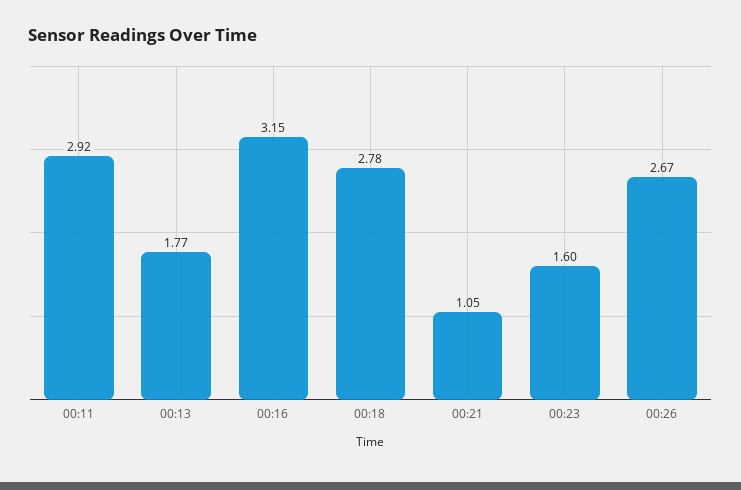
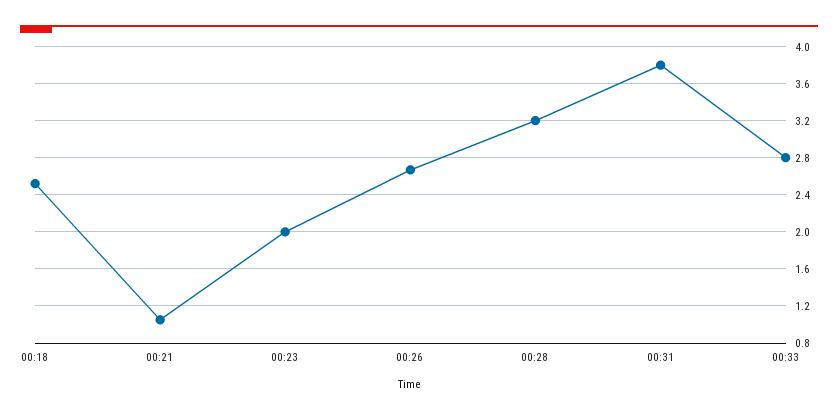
00:11: 2.92 -> none
00:13: 1.77 -> none
00:16: 3.15 -> none
00:18: 2.78 -> 2.5
00:23: 1.6 -> 2
00:28: none -> 3.2
00:31: none -> 3.8
00:33: none -> 2.8

